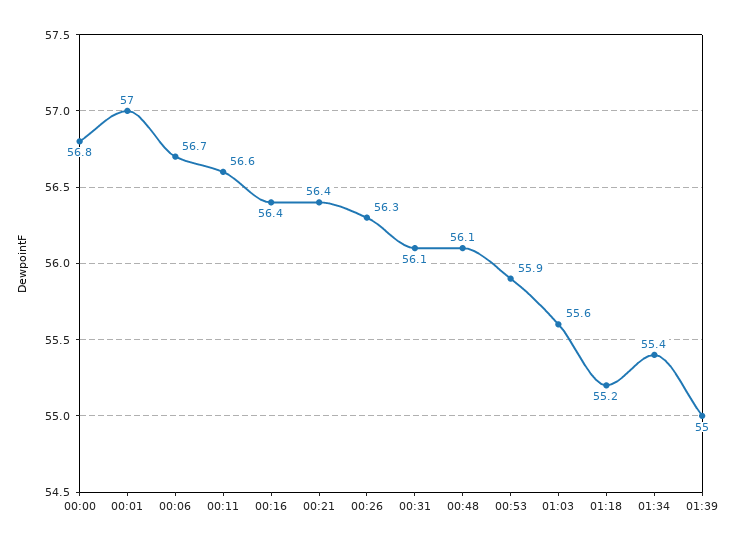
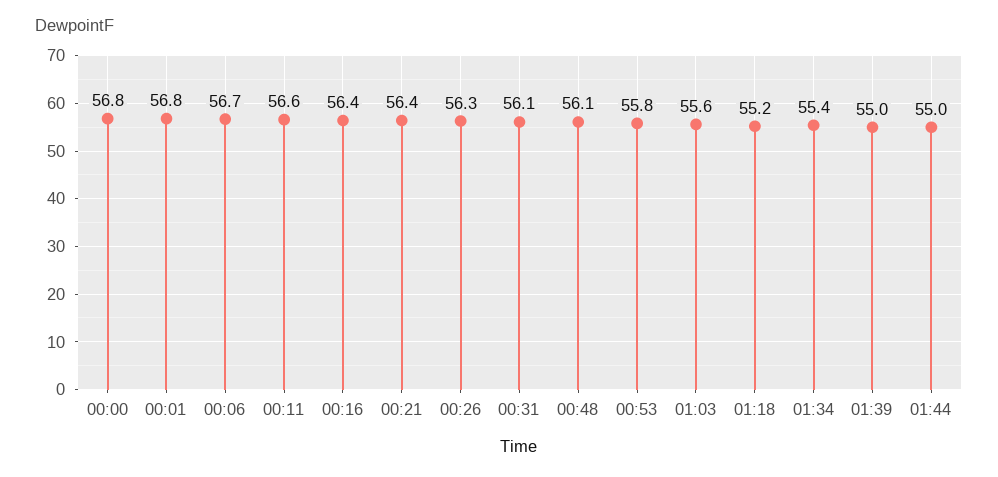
00:01: 57 -> 56.8
00:53: 55.9 -> 55.8
01:44: none -> 55

